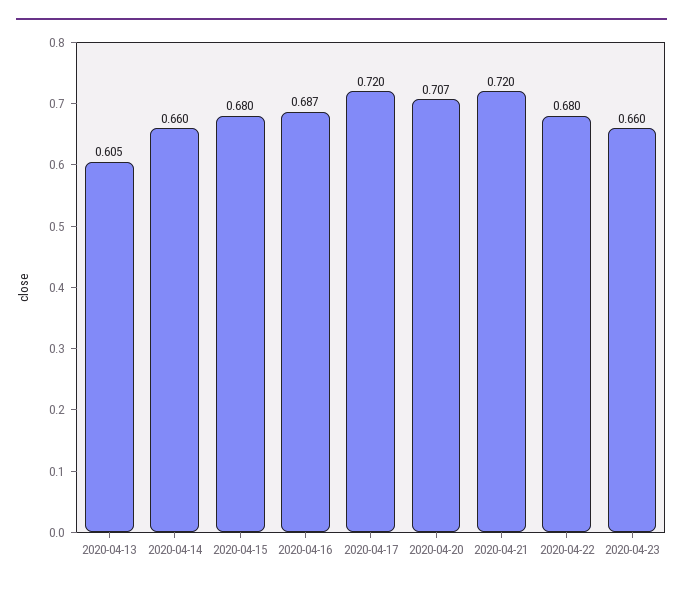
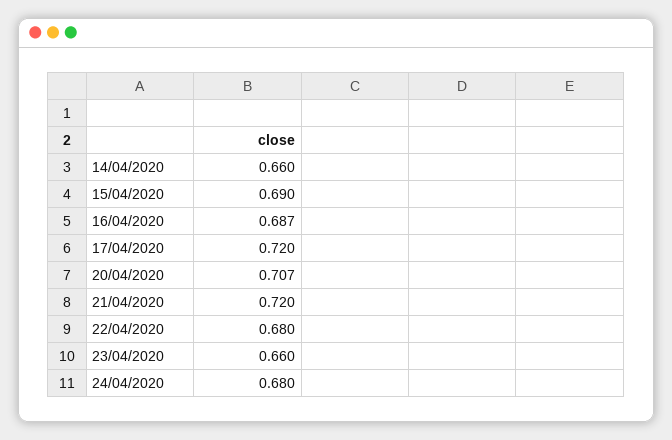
2020-04-13: 0.605 -> none
2020-04-15: 0.68 -> 0.69
24/04/2020: none -> 0.68

